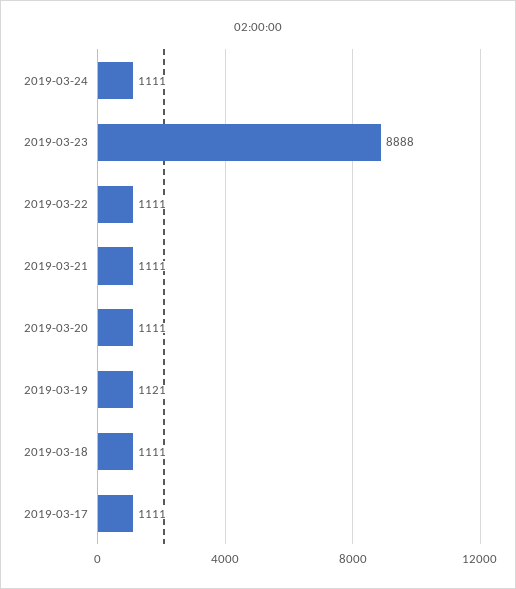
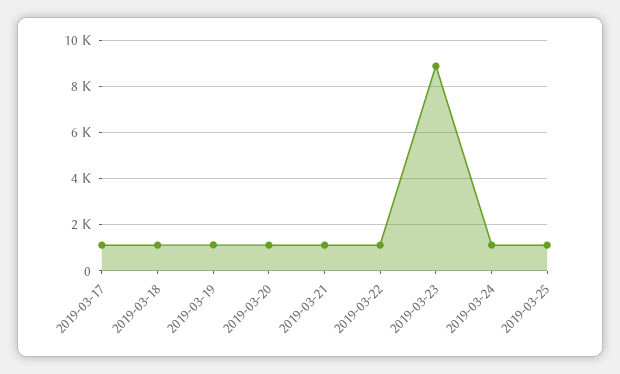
2019-03-25: none -> 1000

